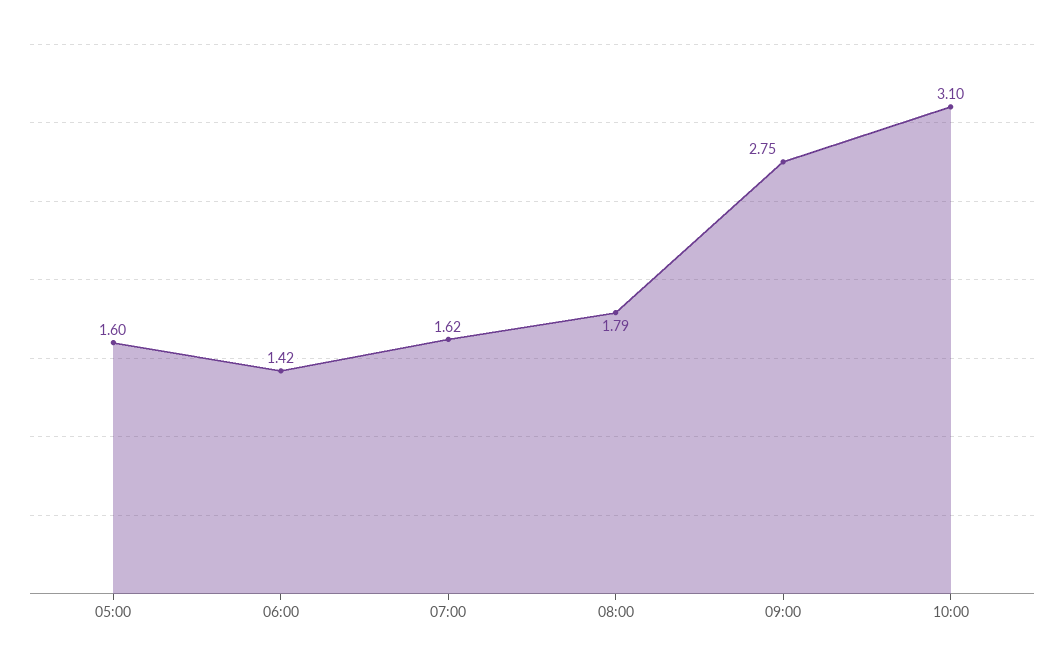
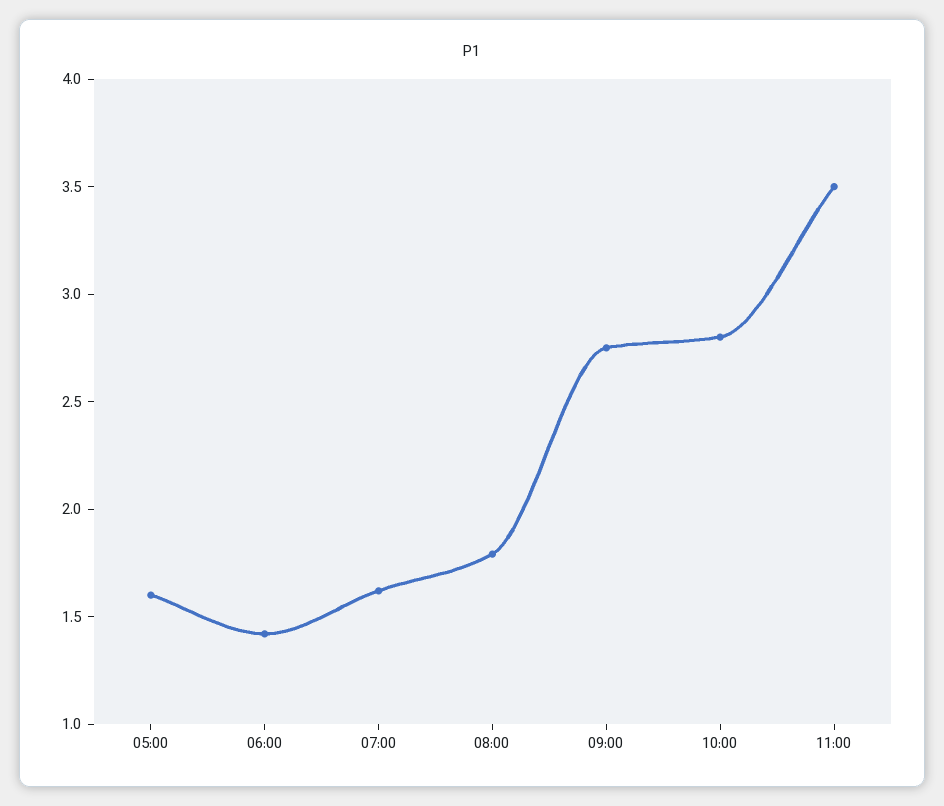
10:00: 3.1 -> 2.8
11:00: none -> 3.5

